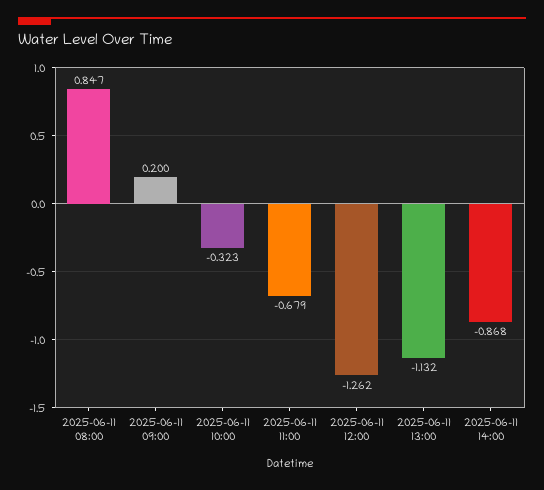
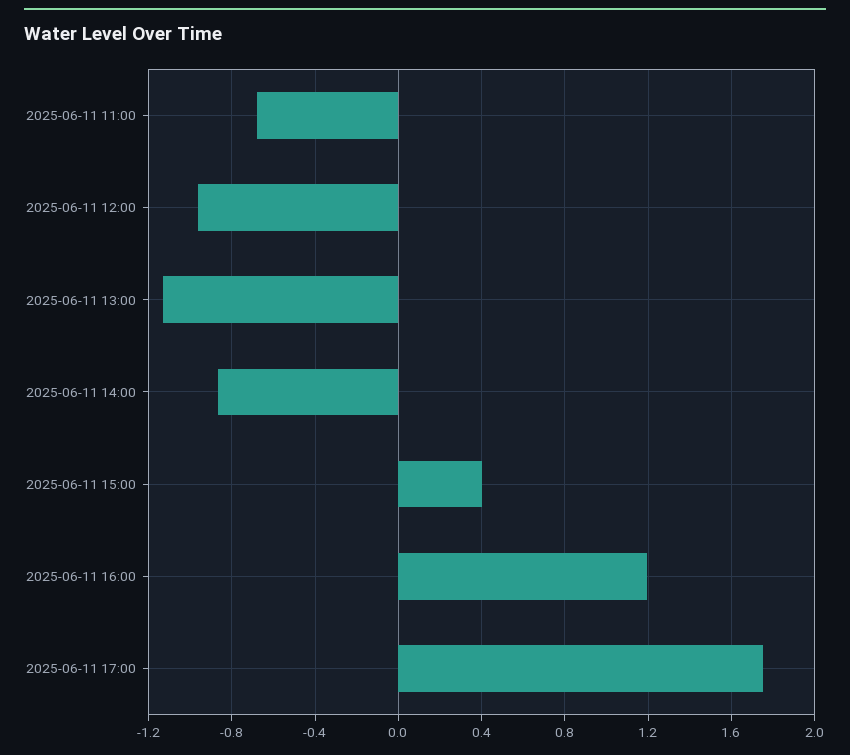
2025-06-11 08:00: 0.847 -> none
2025-06-11 09:00: 0.2 -> none
2025-06-11 10:00: -0.323 -> none
2025-06-11 12:00: -1.262 -> -0.95
2025-06-11 15:00: none -> 0.4
2025-06-11 16:00: none -> 1.2
2025-06-11 17:00: none -> 1.75

